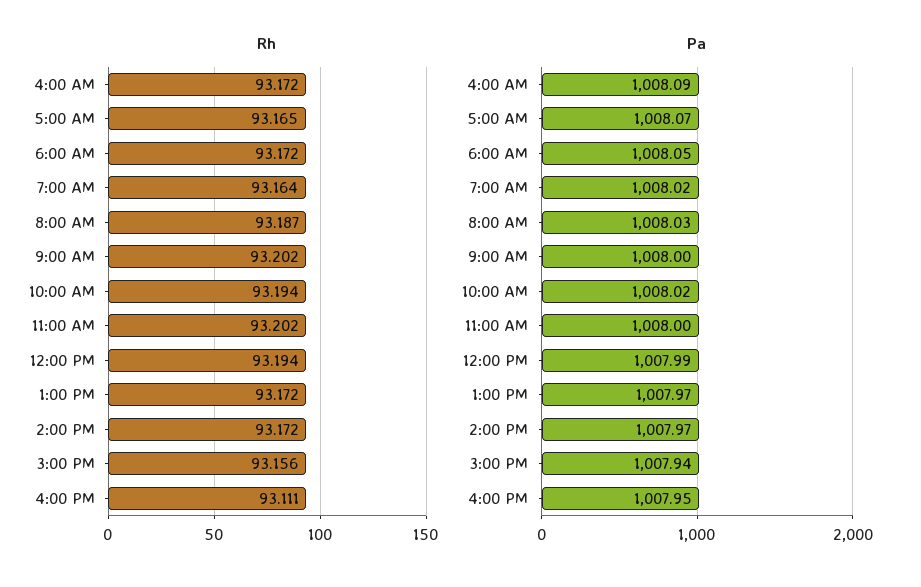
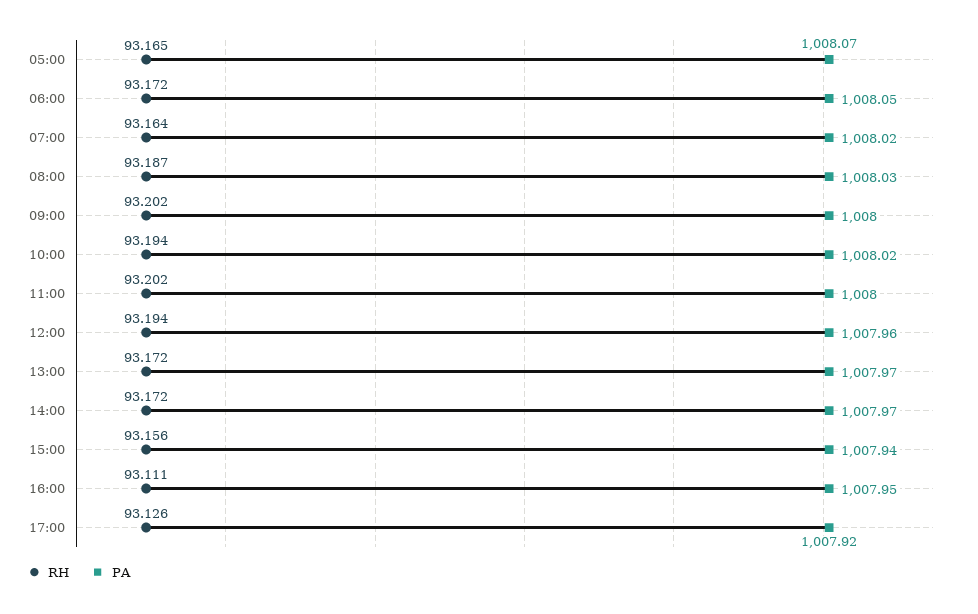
Rh, 4:00 AM: 93.172 -> none
Pa, 4:00 AM: 1008.09 -> none
Pa, 12:00 PM: 1007.99 -> 1007.96
Rh, 17:00: none -> 93.126
Pa, 17:00: none -> 1007.92

